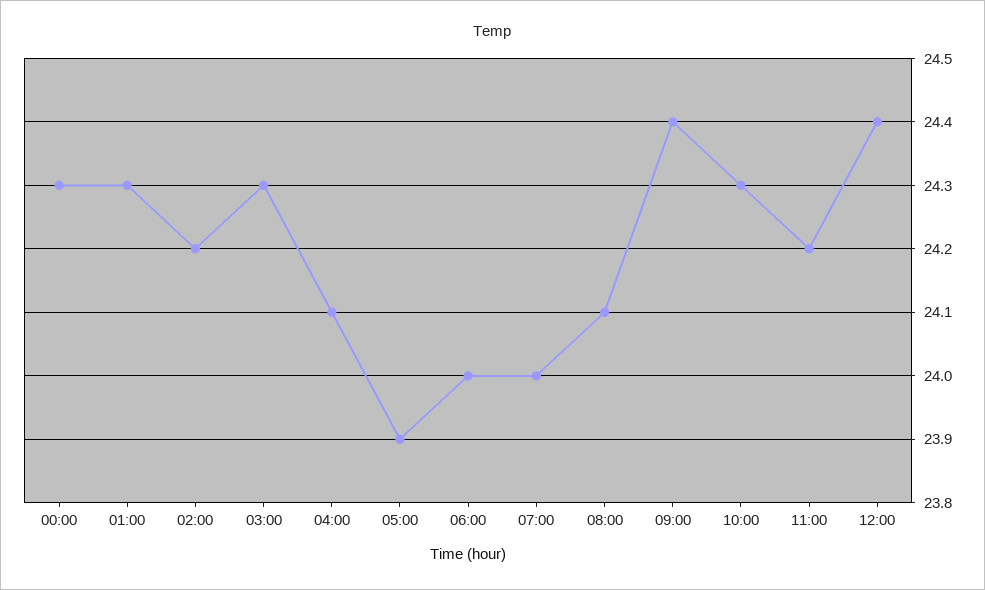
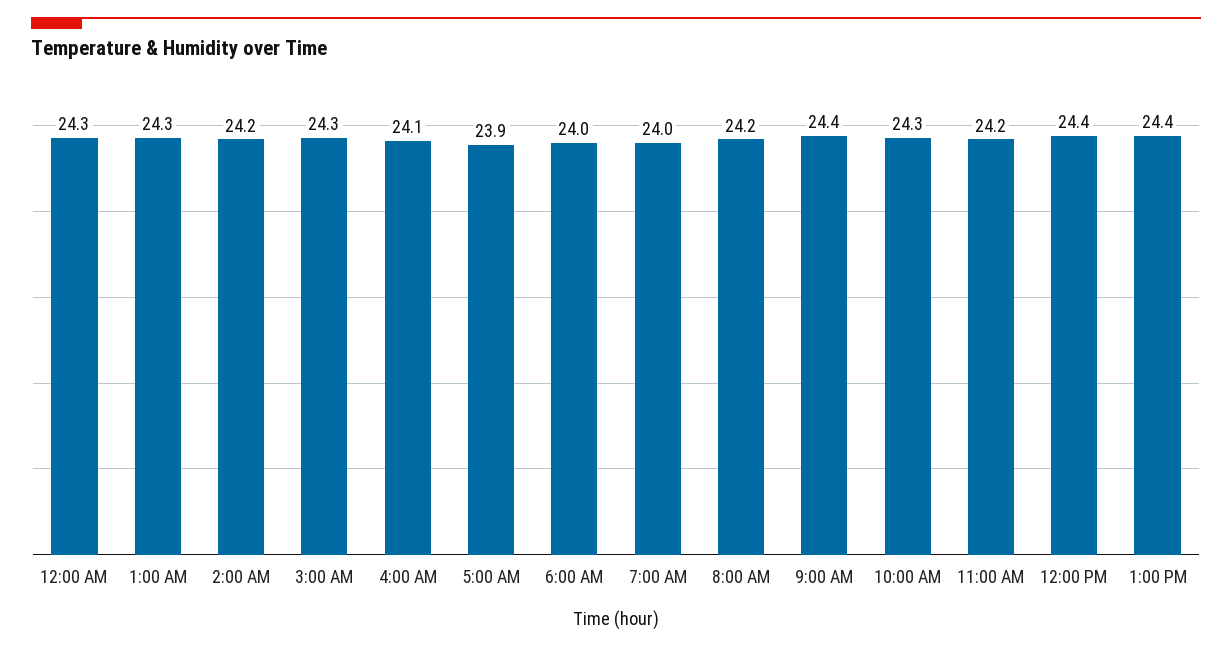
08:00: 24.1 -> 24.2
1:00 PM: none -> 24.4

